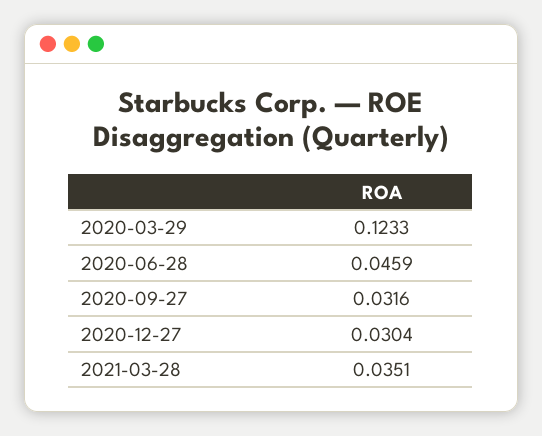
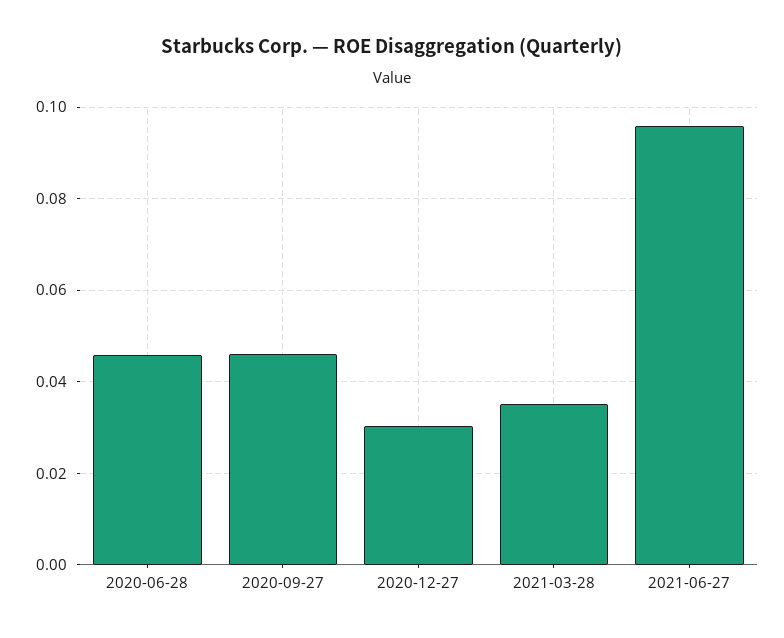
2020-03-29: 0.1233 -> none
2020-09-27: 0.0316 -> 0.046
2021-06-27: none -> 0.096

